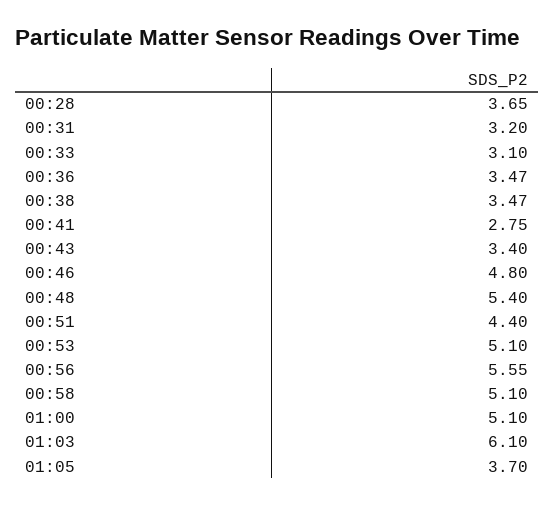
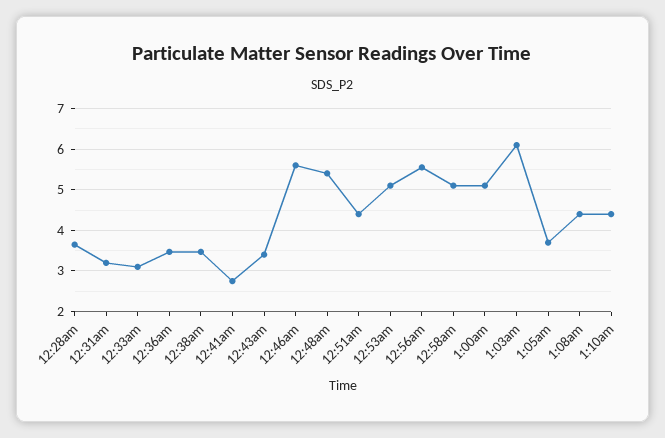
00:46: 4.8 -> 5.6
1:08am: none -> 4.4
1:10am: none -> 4.4

